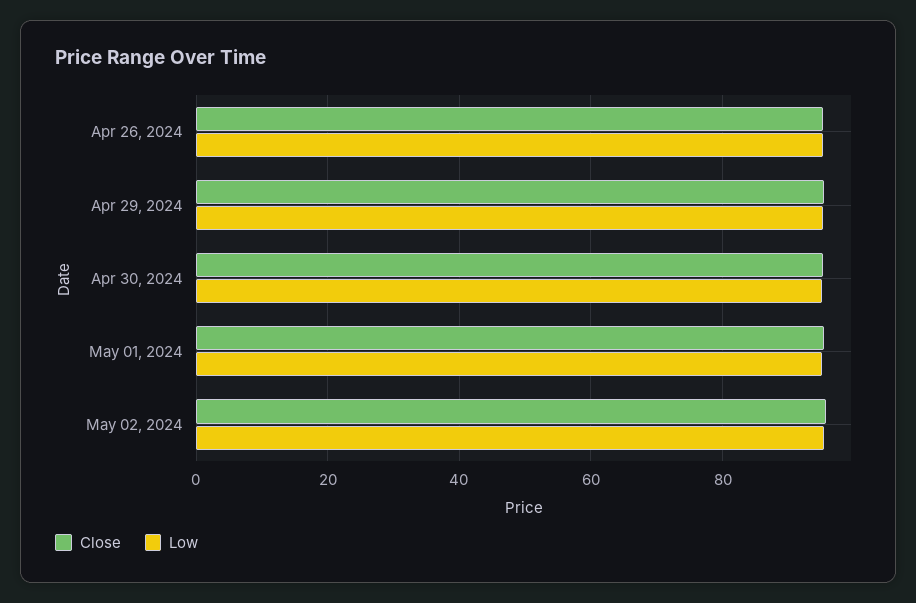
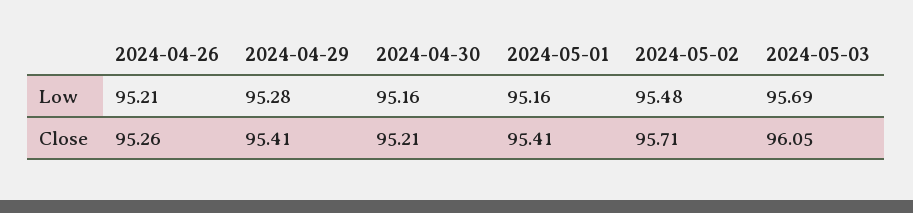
Low, 2024-05-03: none -> 95.69
Close, 2024-05-03: none -> 96.05

